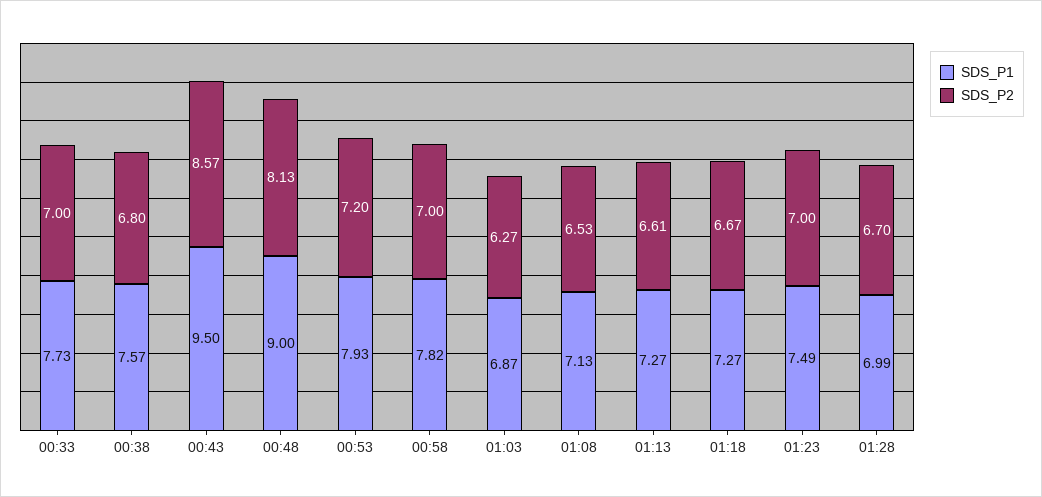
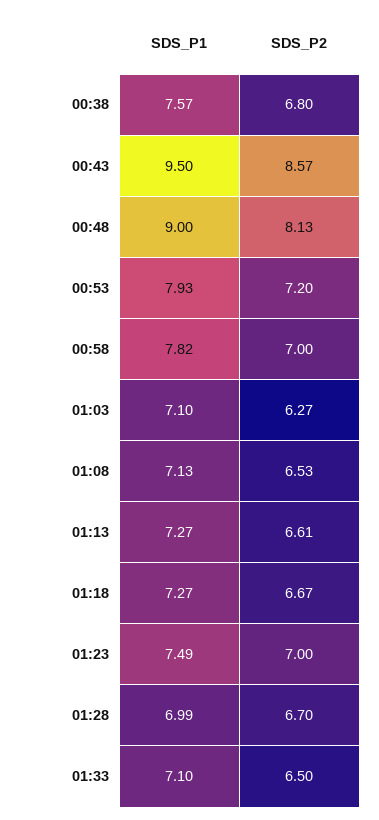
SDS_P1, 00:33: 7.73 -> none
SDS_P2, 00:33: 7 -> none
SDS_P1, 01:03: 6.87 -> 7.1
SDS_P1, 01:33: none -> 7.1
SDS_P2, 01:33: none -> 6.5

